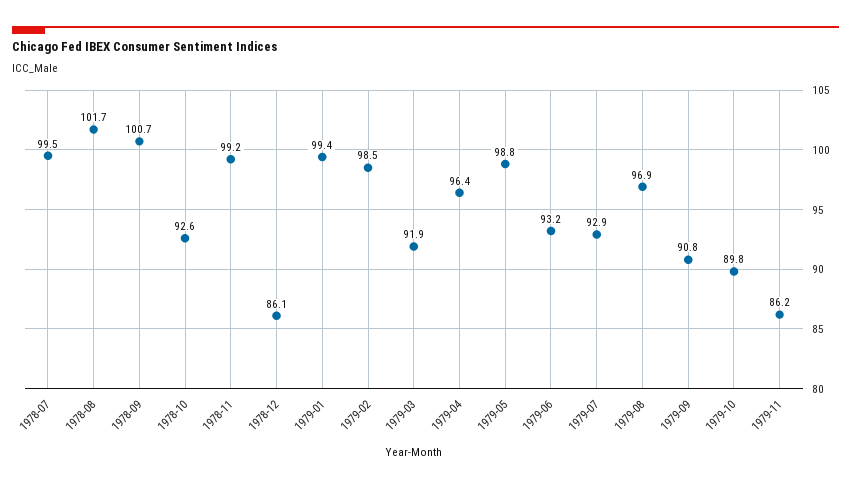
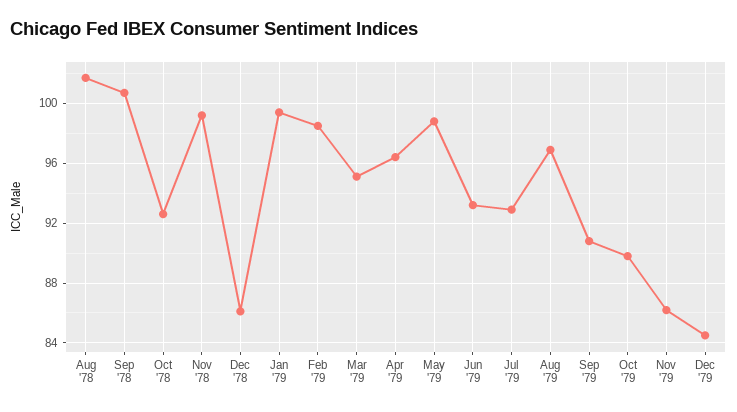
1978-07: 99.5 -> none
1979-03: 91.9 -> 95
Dec '79: none -> 84.5

